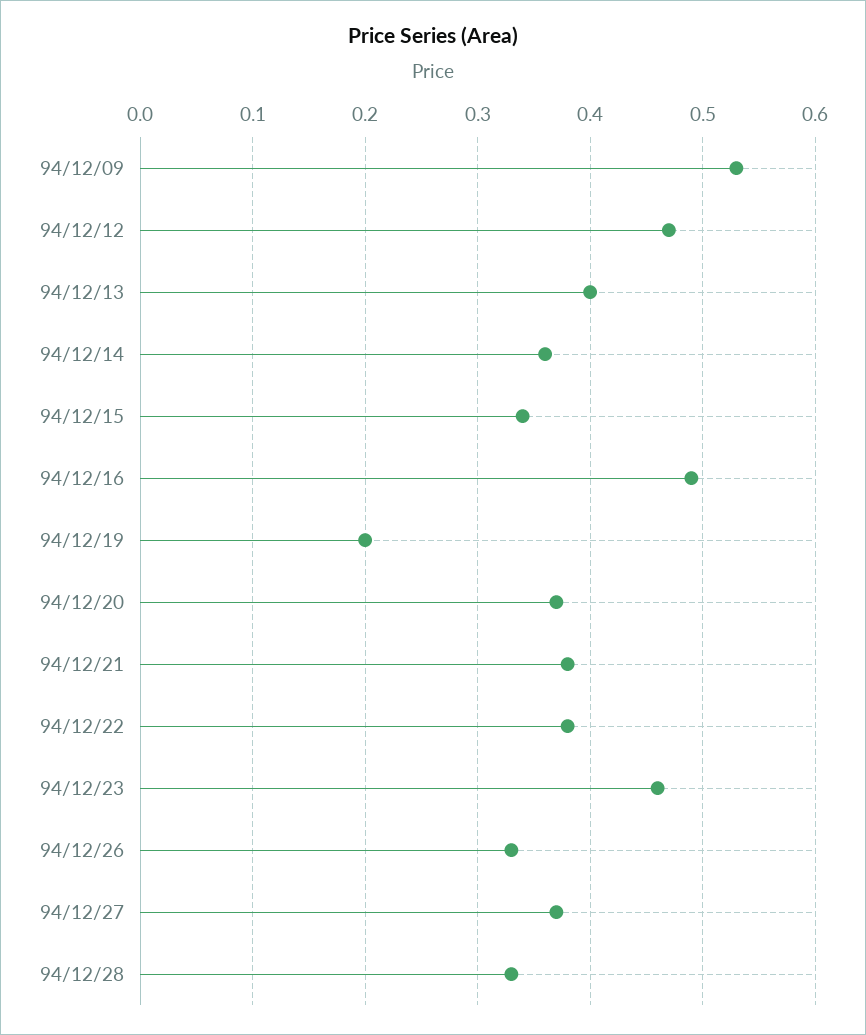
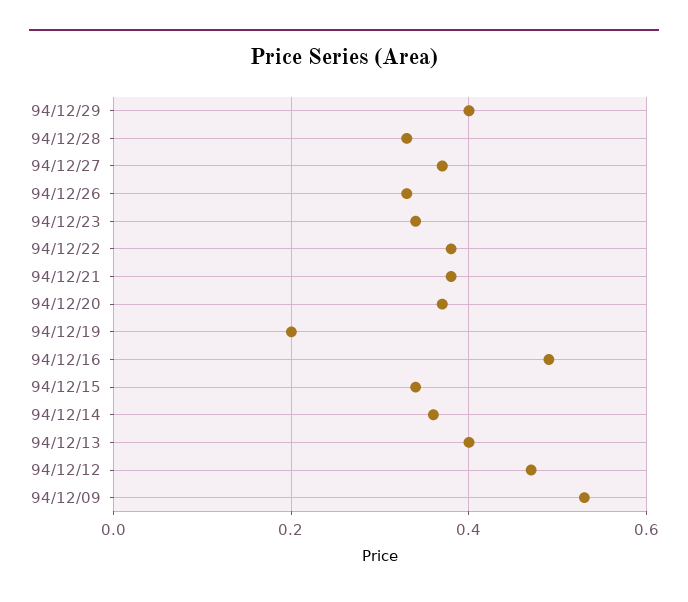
94/12/23: 0.46 -> 0.35
94/12/29: none -> 0.4

